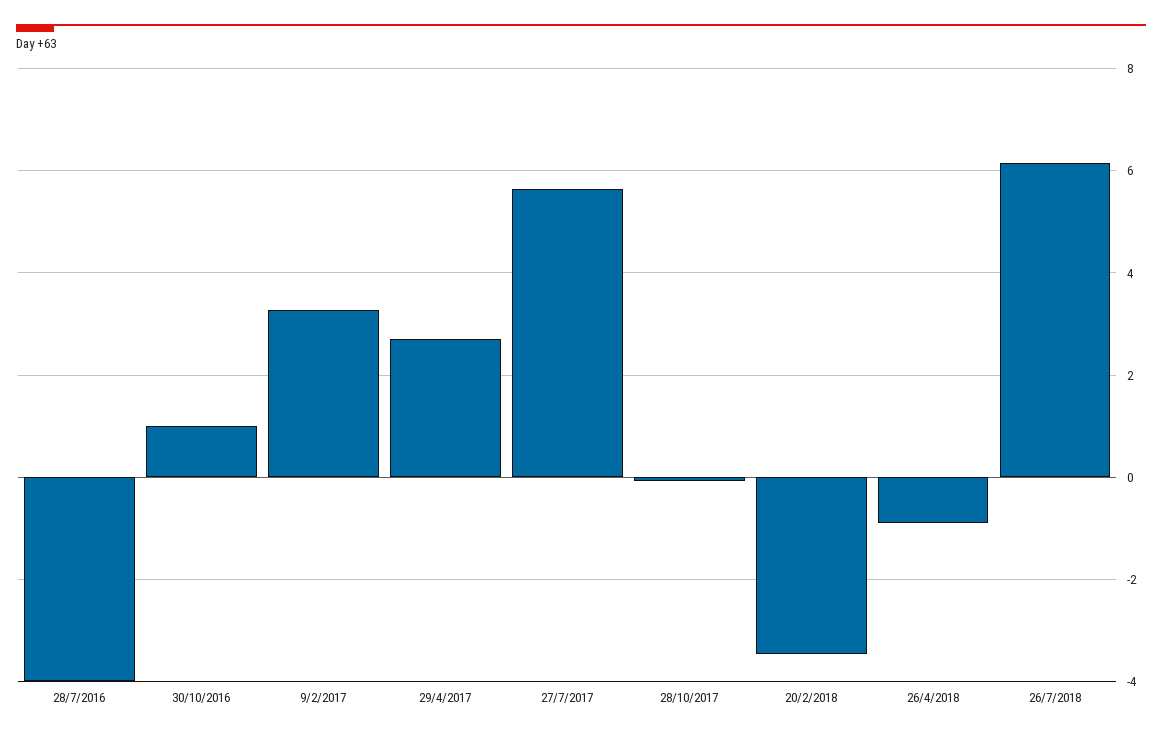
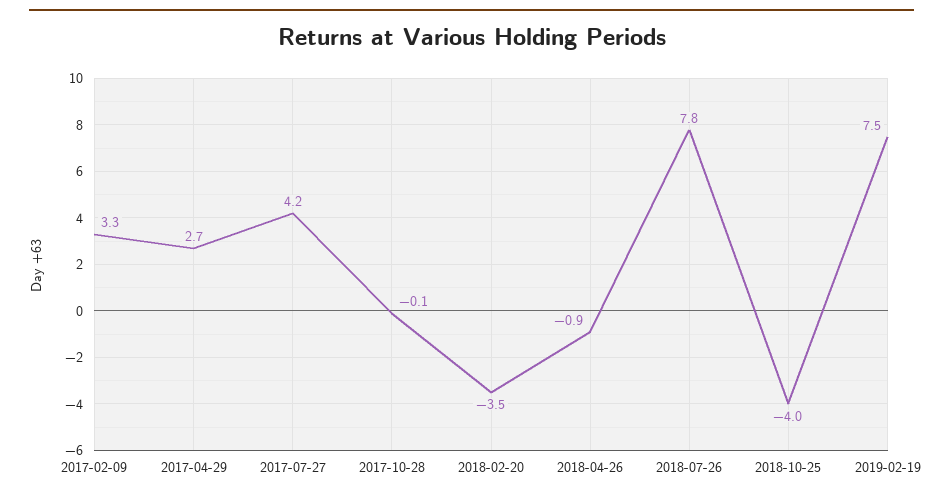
28/7/2016: -4 -> none
30/10/2016: 1 -> none
27/7/2017: 5.6 -> 4.2
26/7/2018: 6.2 -> 7.8
2018-10-25: none -> -4
2019-02-19: none -> 7.5

